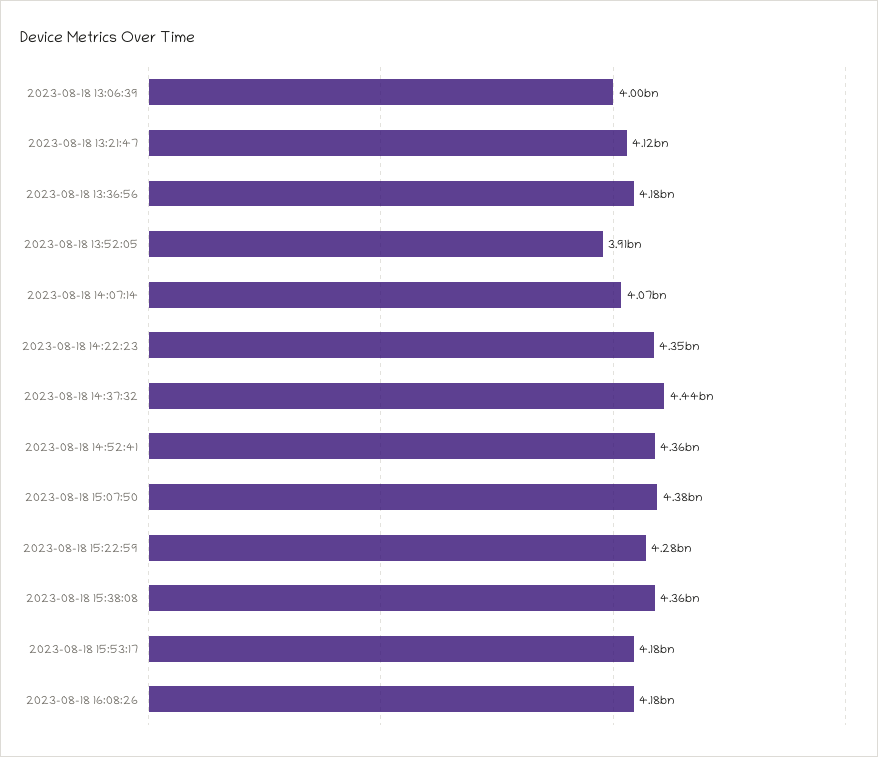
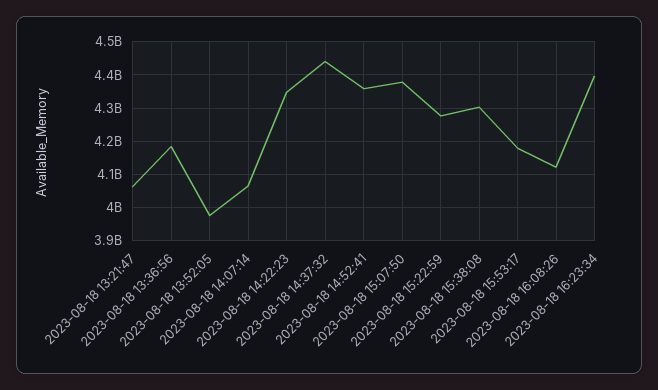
2023-08-18 13:06:39: 4000000000 -> none
2023-08-18 13:21:47: 4120000000 -> 4060000000
2023-08-18 13:52:05: 3910000000 -> 3980000000
2023-08-18 15:38:08: 4360000000 -> 4300000000
2023-08-18 16:08:26: 4180000000 -> 4120000000
2023-08-18 16:23:34: none -> 4400000000

